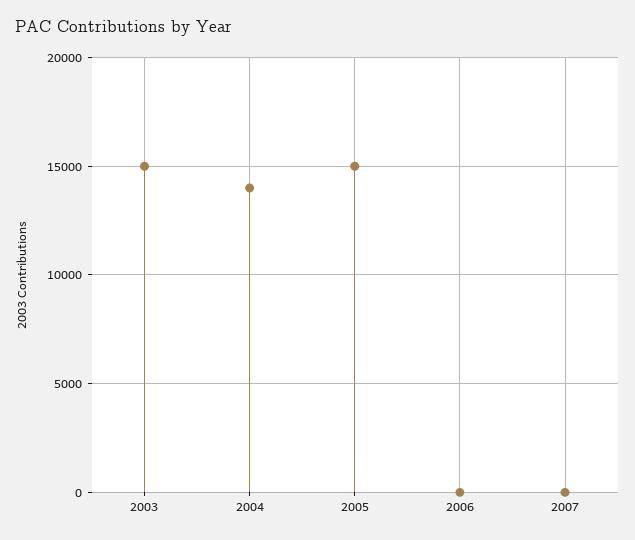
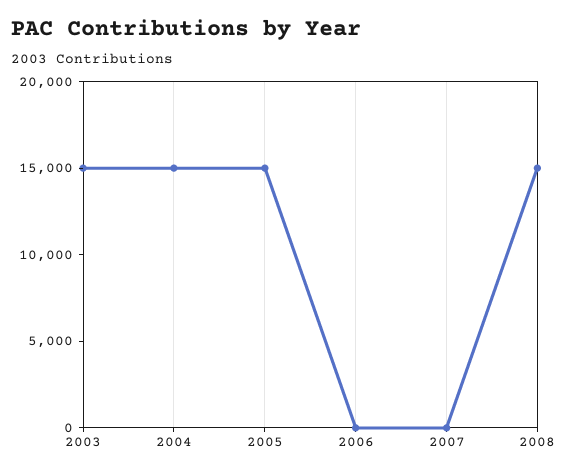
2004: 14000 -> 15000
2008: none -> 15000

